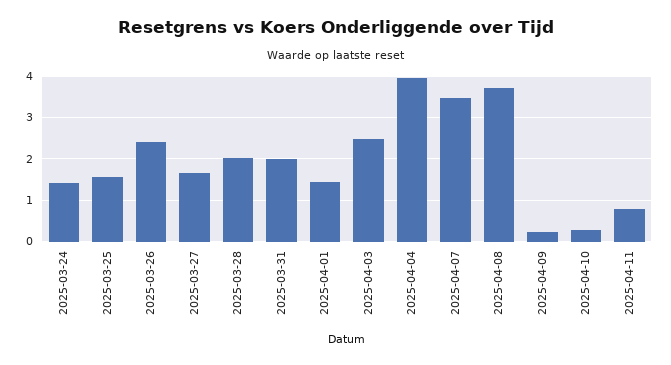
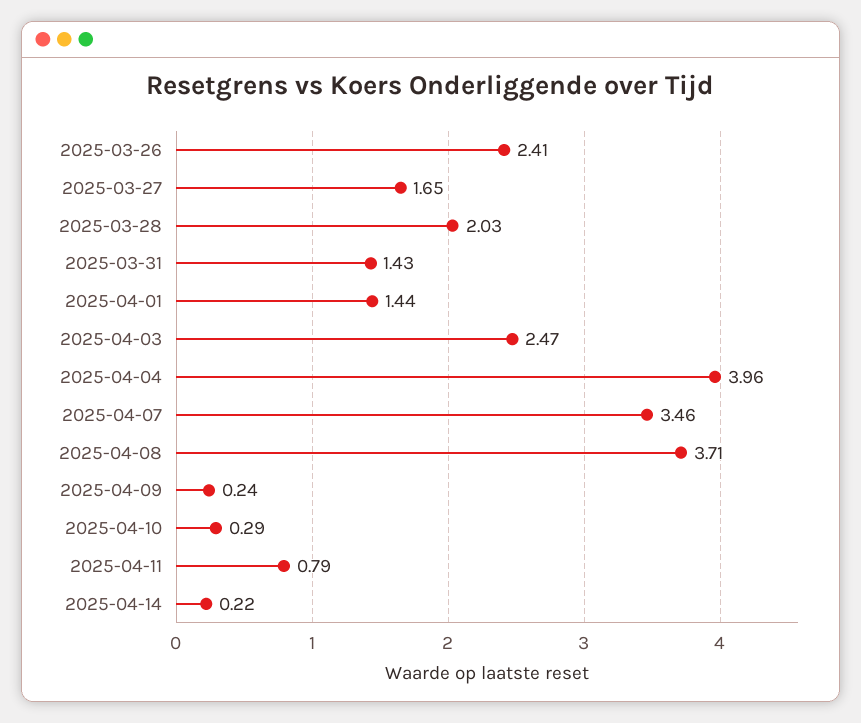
2025-03-24: 1.4 -> none
2025-03-25: 1.6 -> none
2025-03-31: 2 -> 1.43
2025-04-14: none -> 0.22

